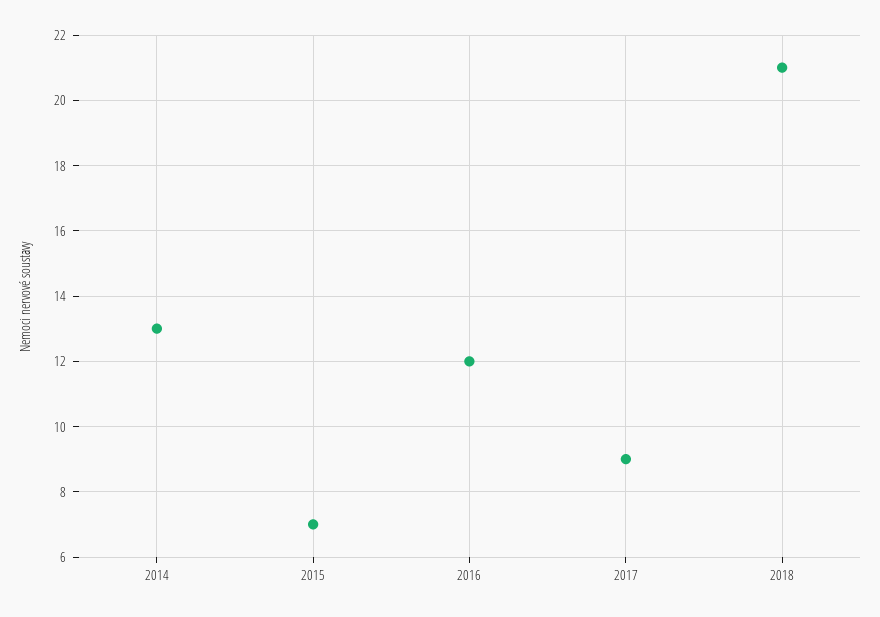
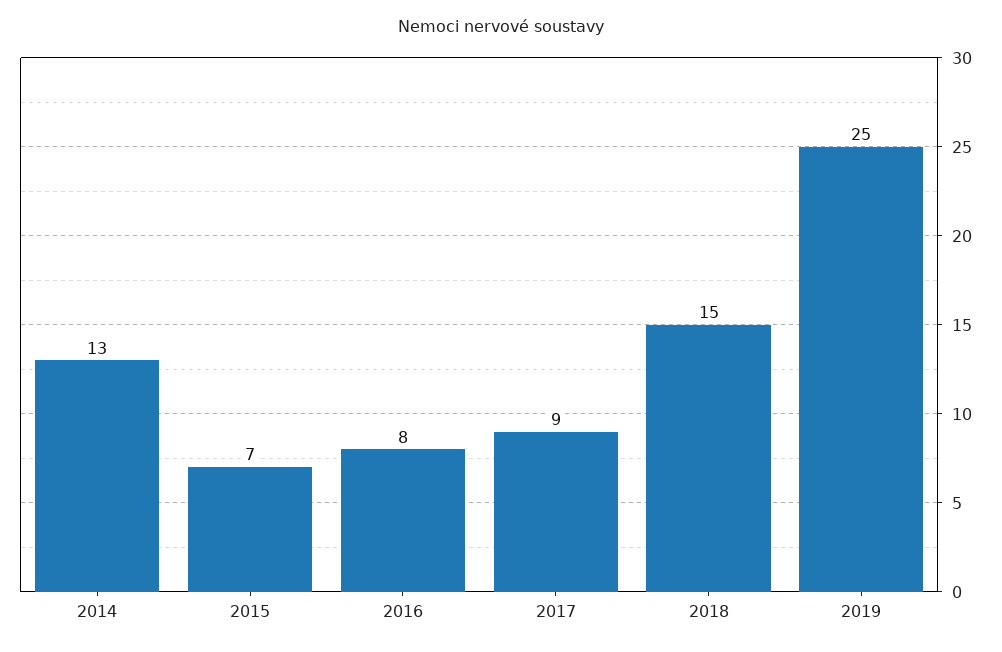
2016: 12 -> 8
2018: 21 -> 15
2019: none -> 25

